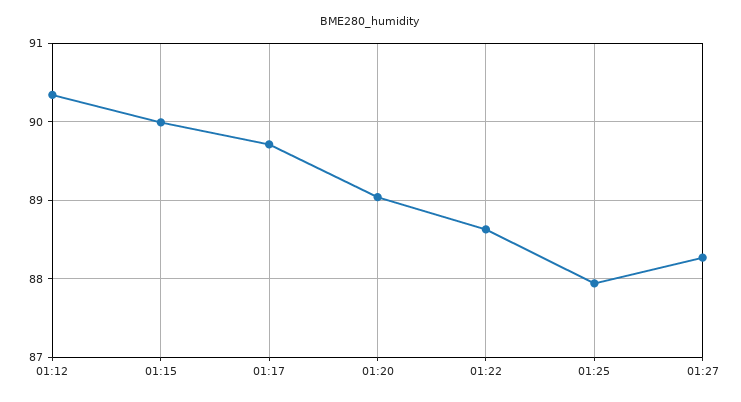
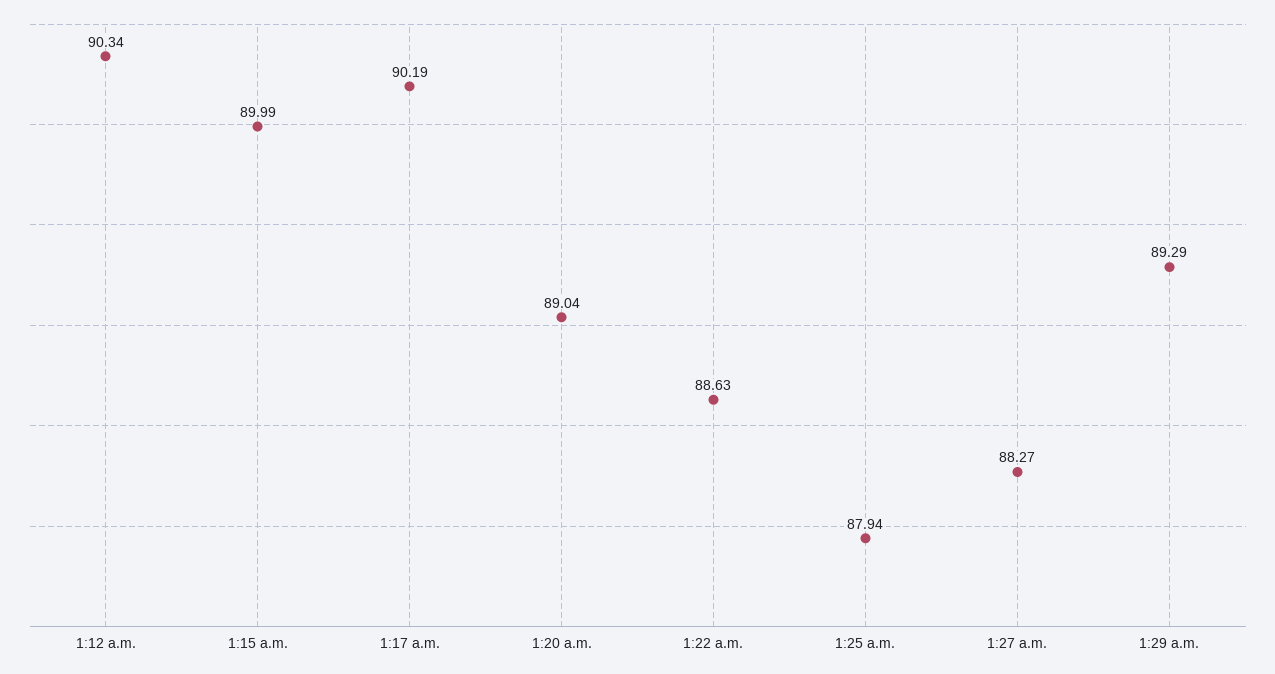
01:17: 89.7 -> 90.19
1:29 a.m.: none -> 89.29

